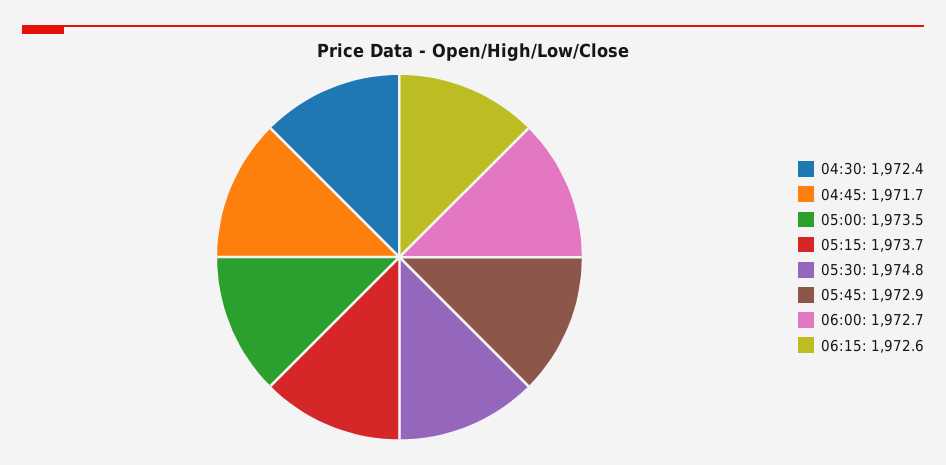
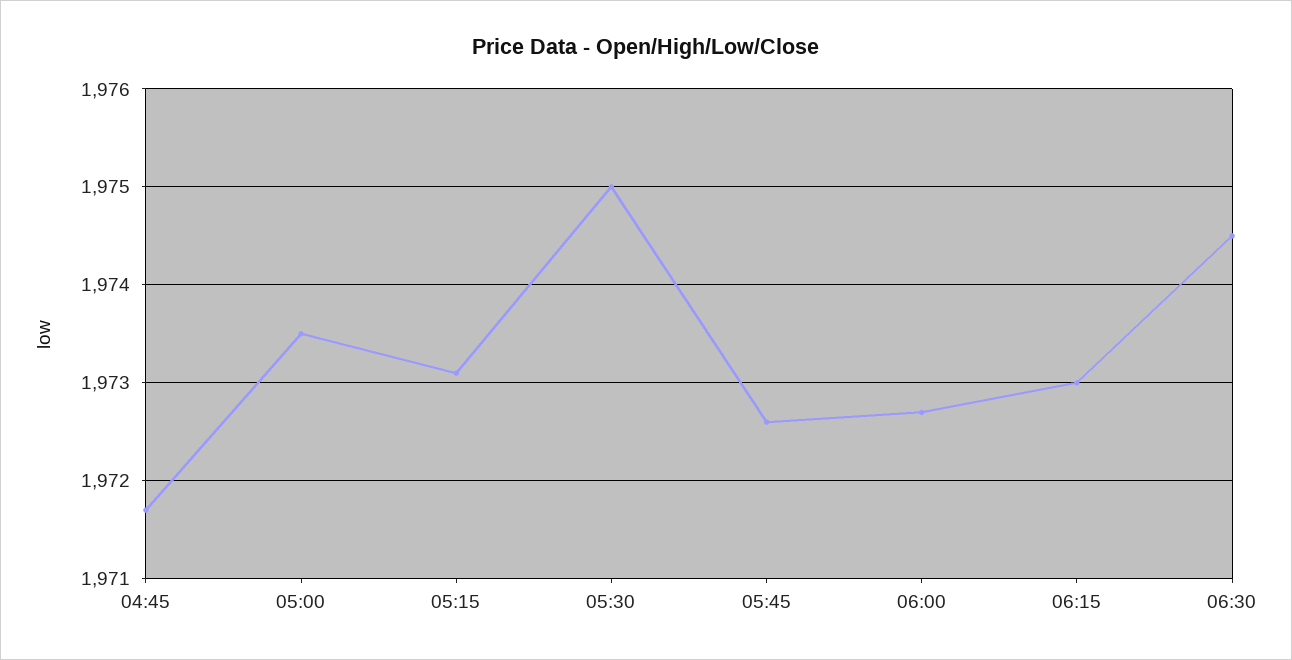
04:30: 1972.4 -> none
05:15: 1973.7 -> 1973.1
05:30: 1974.8 -> 1975
05:45: 1972.9 -> 1972.6
06:15: 1972.6 -> 1973
06:30: none -> 1974.5

